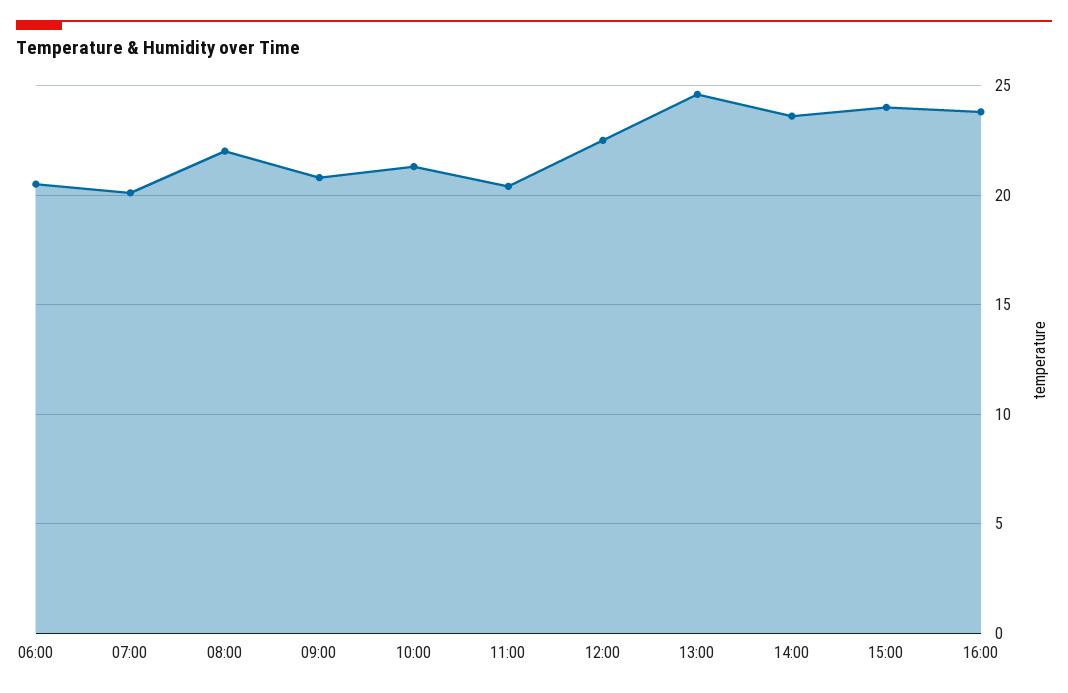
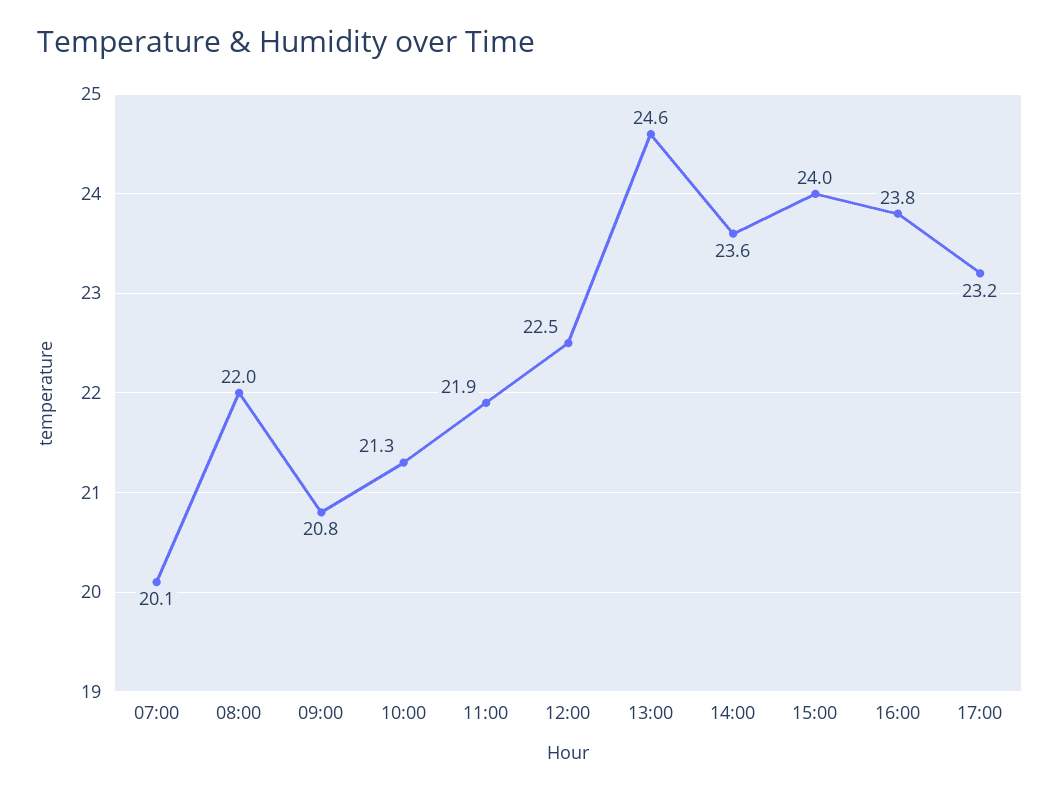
06:00: 20.5 -> none
11:00: 20.5 -> 21.9
17:00: none -> 23.2

